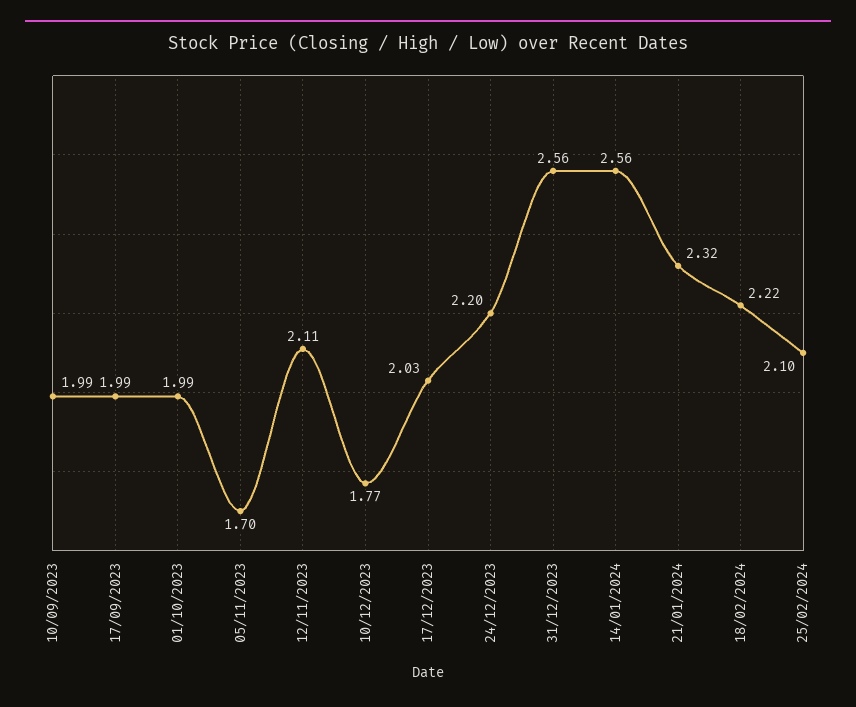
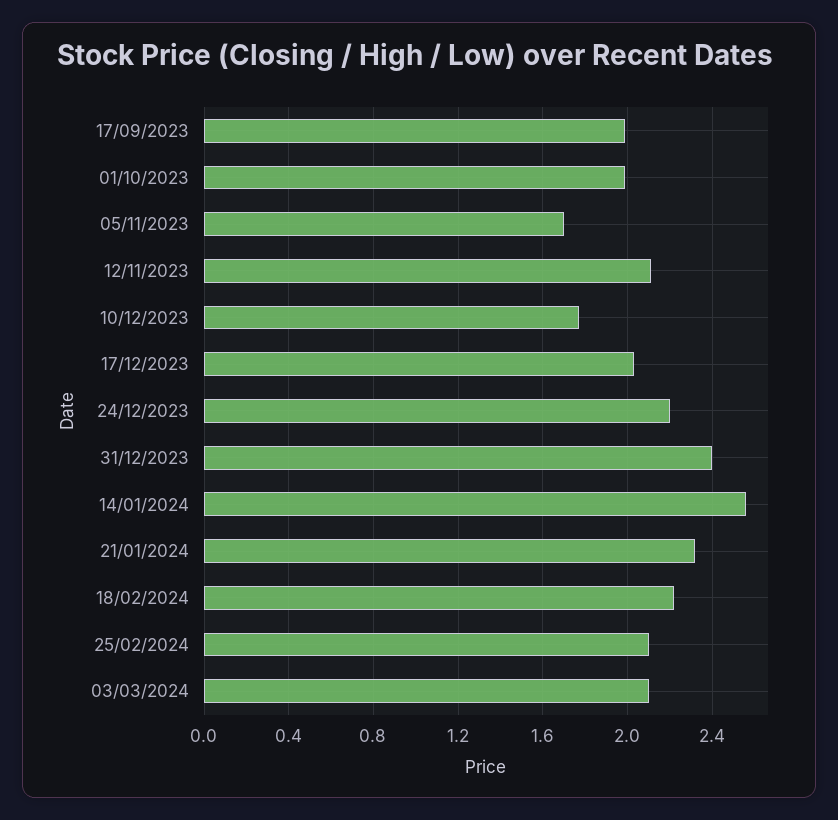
10/09/2023: 1.99 -> none
31/12/2023: 2.56 -> 2.4
03/03/2024: none -> 2.1

